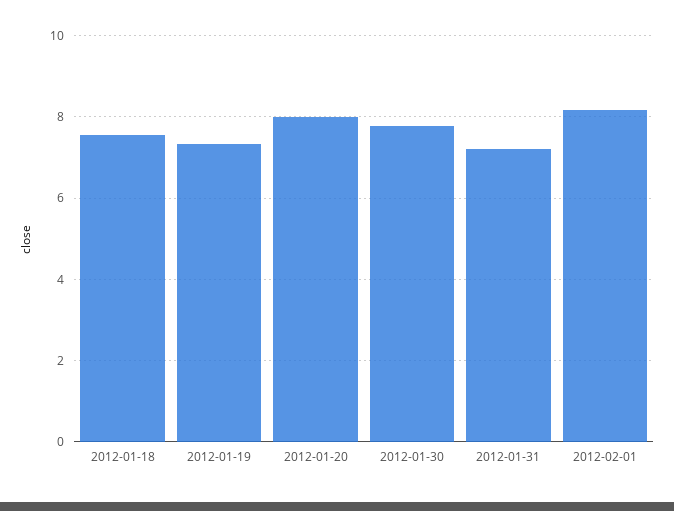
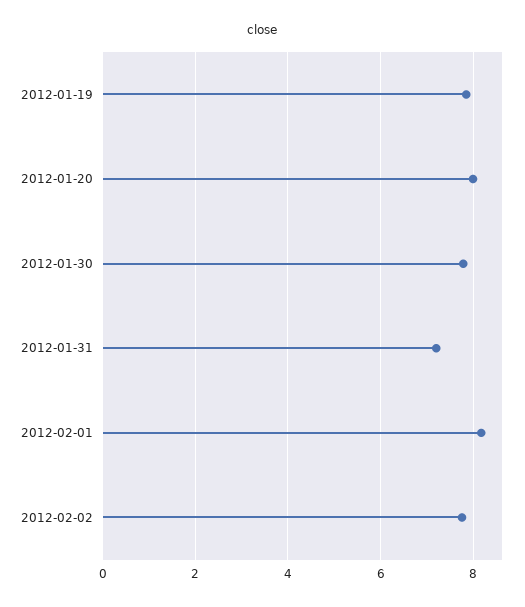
2012-01-18: 7.6 -> none
2012-01-19: 7.4 -> 7.8
2012-02-02: none -> 7.8

